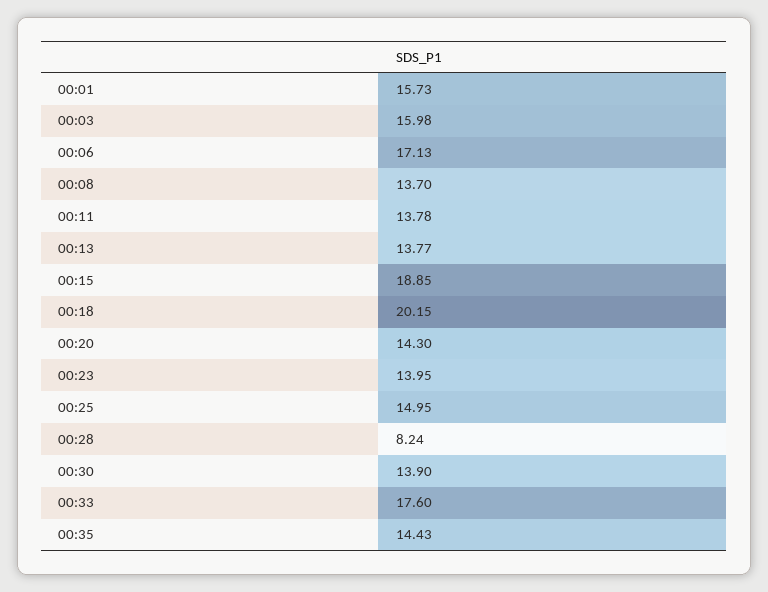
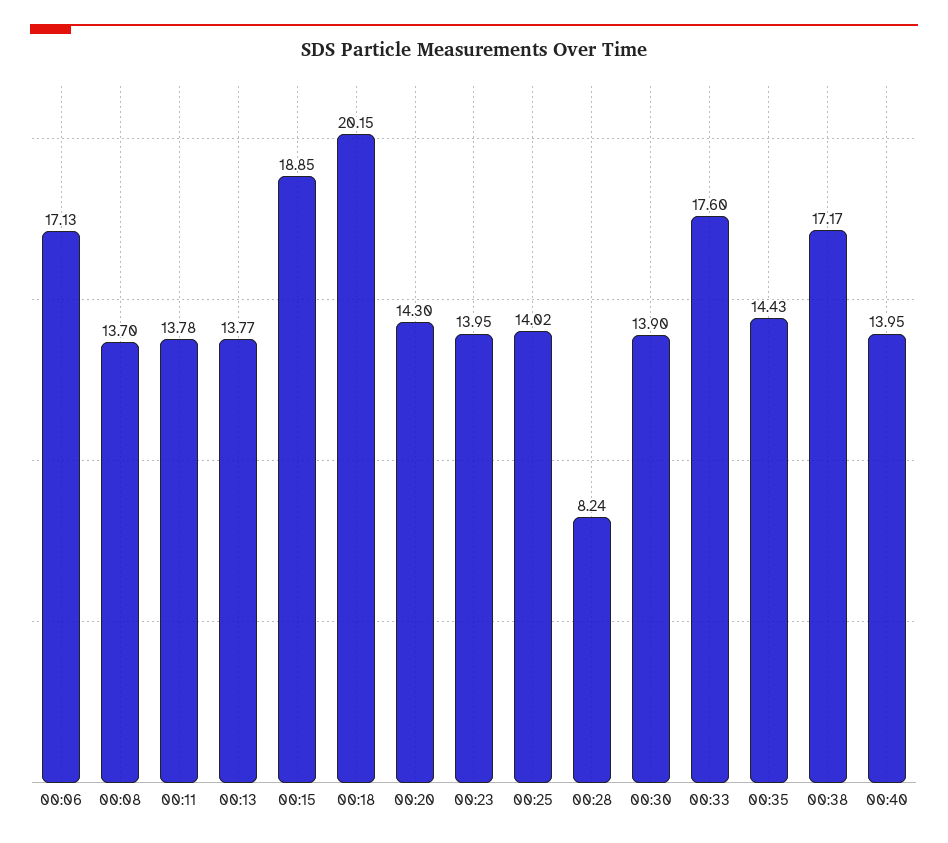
00:01: 15.73 -> none
00:03: 15.98 -> none
00:25: 14.95 -> 14.02
00:38: none -> 17.17
00:40: none -> 13.95

